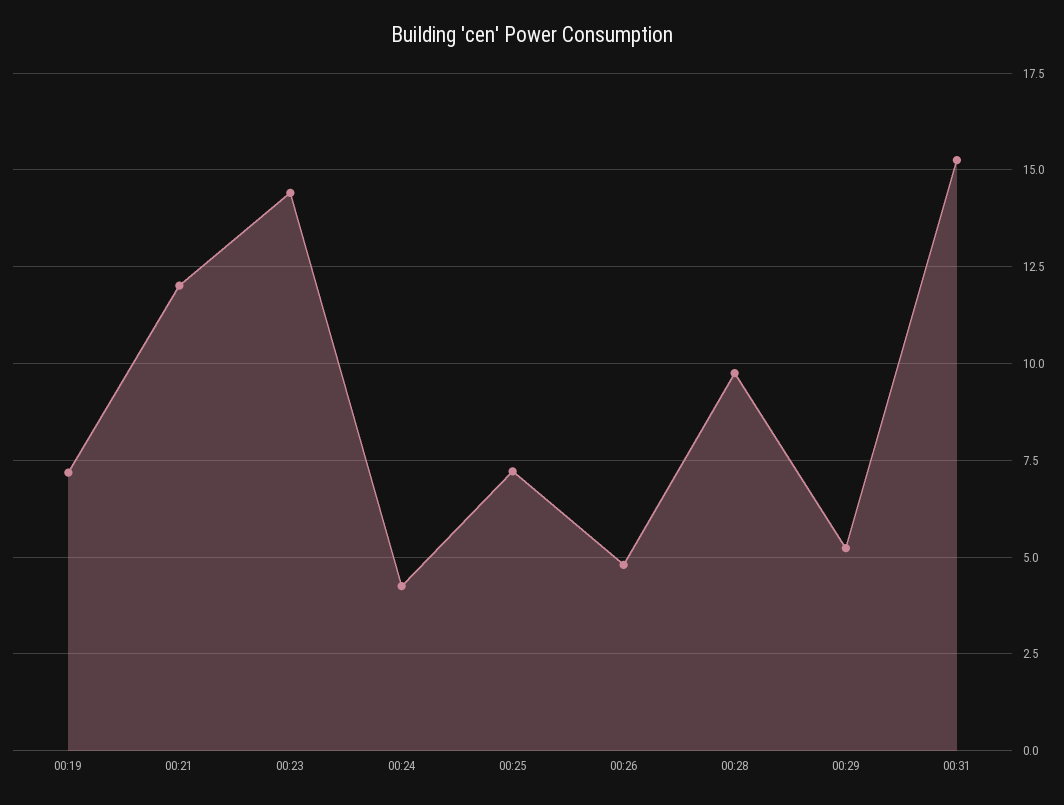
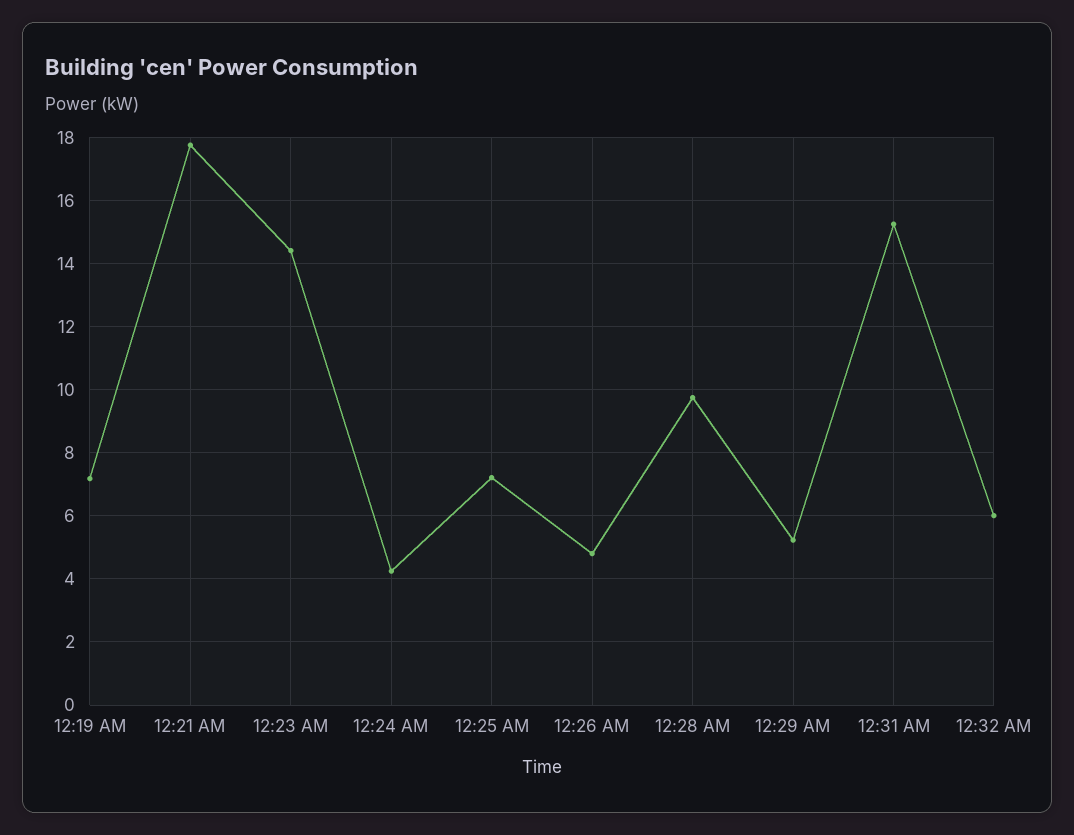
00:21: 12 -> 17.8
12:32 AM: none -> 6

